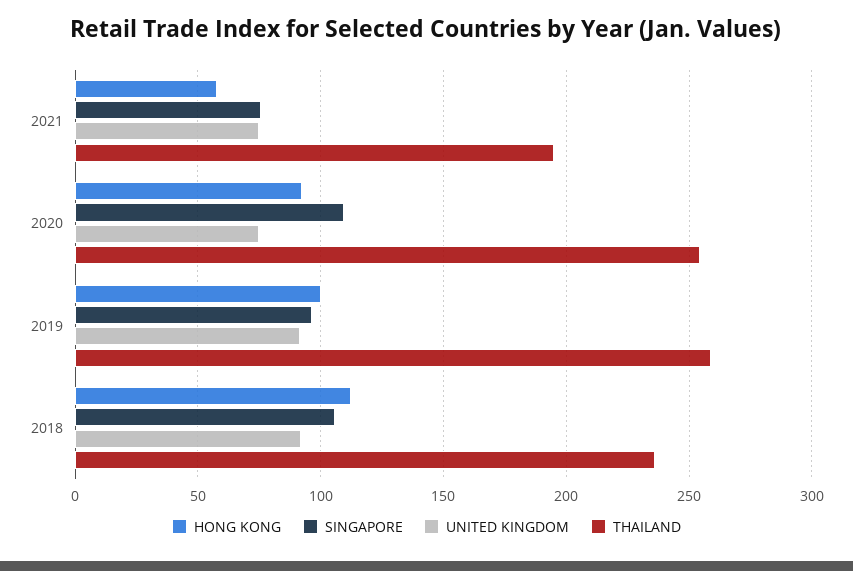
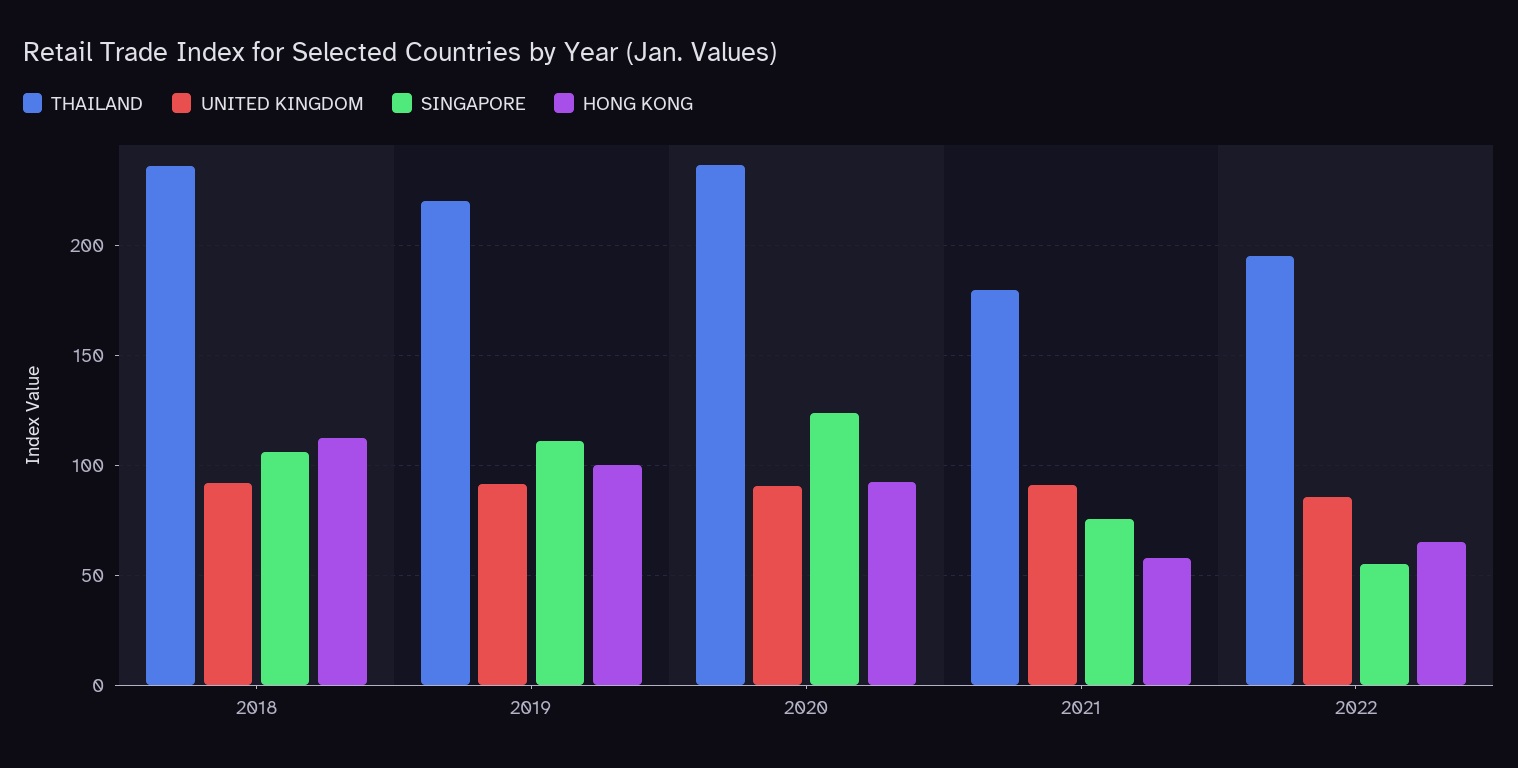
UNITED KINGDOM, 2021: 75 -> 90
THAILAND, 2021: 195 -> 180
SINGAPORE, 2020: 110 -> 125
UNITED KINGDOM, 2020: 75 -> 90
THAILAND, 2020: 255 -> 235
SINGAPORE, 2019: 95 -> 110
THAILAND, 2019: 260 -> 220
THAILAND, 2022: none -> 195
UNITED KINGDOM, 2022: none -> 85
SINGAPORE, 2022: none -> 55
HONG KONG, 2022: none -> 65

